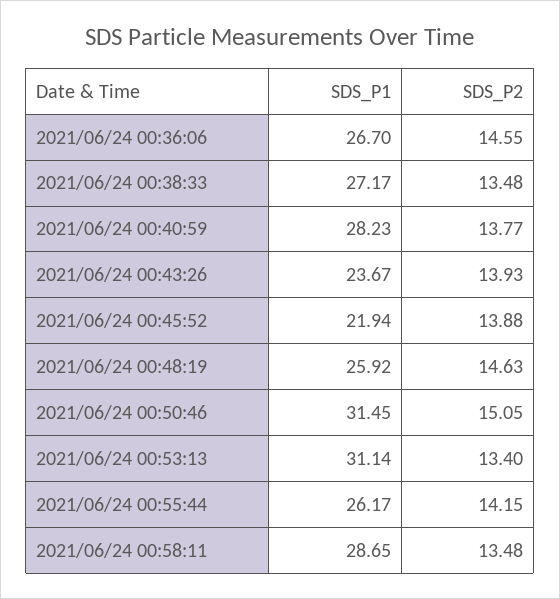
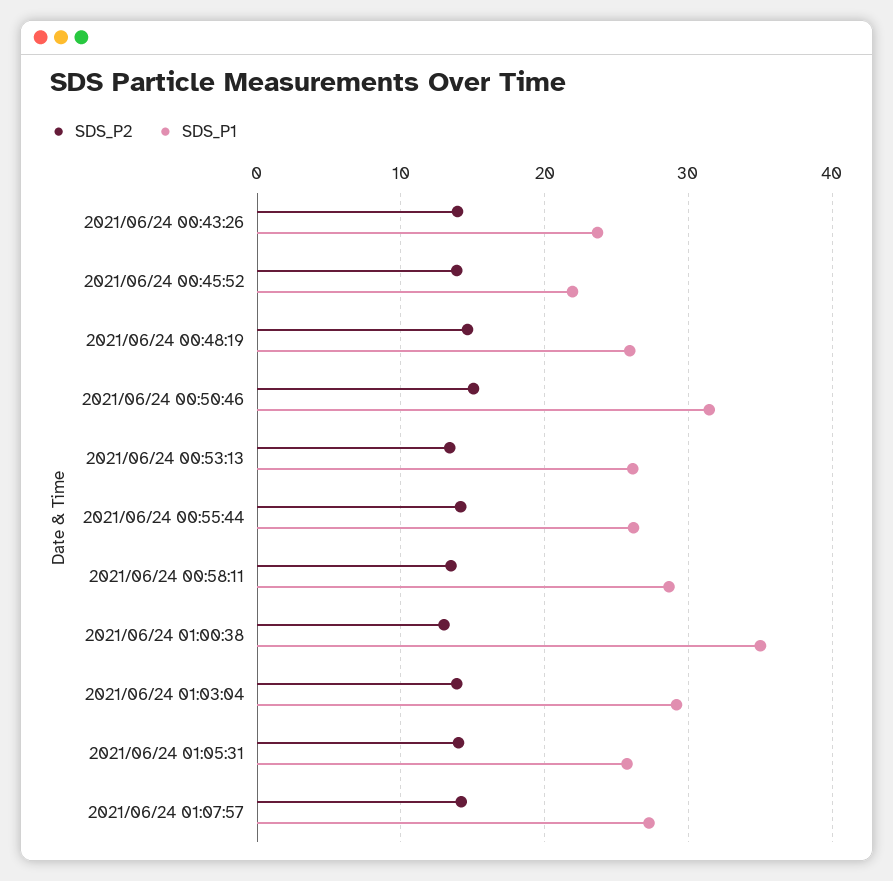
SDS_P1, 2021/06/24 00:36:06: 26.7 -> none
SDS_P2, 2021/06/24 00:36:06: 14.55 -> none
SDS_P1, 2021/06/24 00:38:33: 27.17 -> none
SDS_P2, 2021/06/24 00:38:33: 13.48 -> none
SDS_P1, 2021/06/24 00:40:59: 28.23 -> none
SDS_P2, 2021/06/24 00:40:59: 13.77 -> none
SDS_P1, 2021/06/24 00:53:13: 31.14 -> 26
SDS_P2, 2021/06/24 01:00:38: none -> 13
SDS_P1, 2021/06/24 01:00:38: none -> 35
SDS_P2, 2021/06/24 01:03:04: none -> 14
SDS_P1, 2021/06/24 01:03:04: none -> 29
SDS_P2, 2021/06/24 01:05:31: none -> 14
SDS_P1, 2021/06/24 01:05:31: none -> 26
SDS_P2, 2021/06/24 01:07:57: none -> 14
SDS_P1, 2021/06/24 01:07:57: none -> 27

